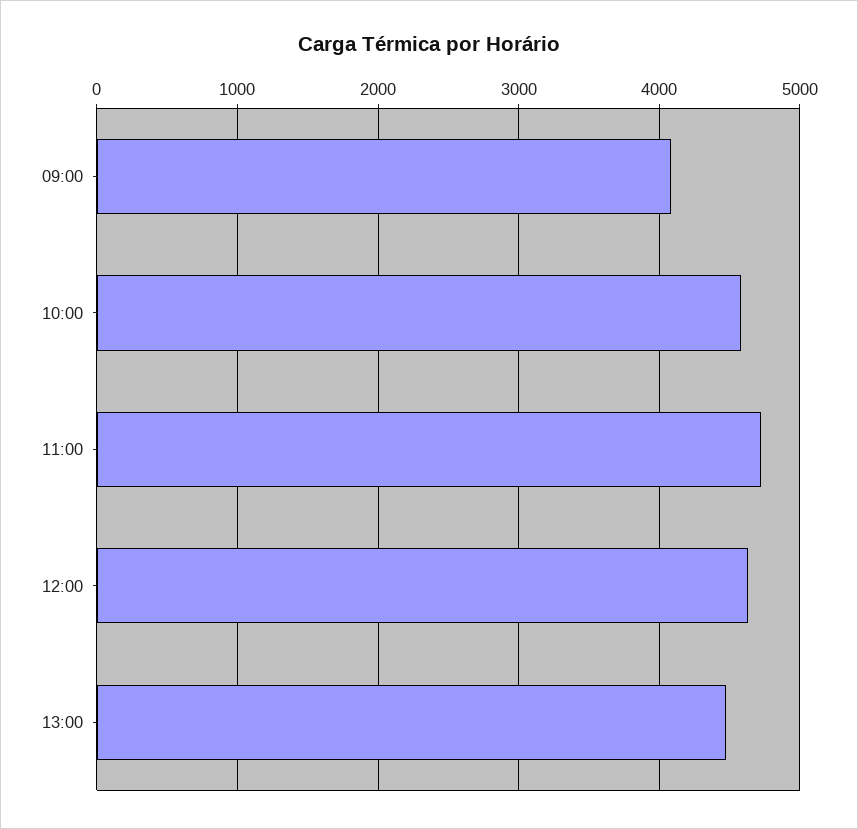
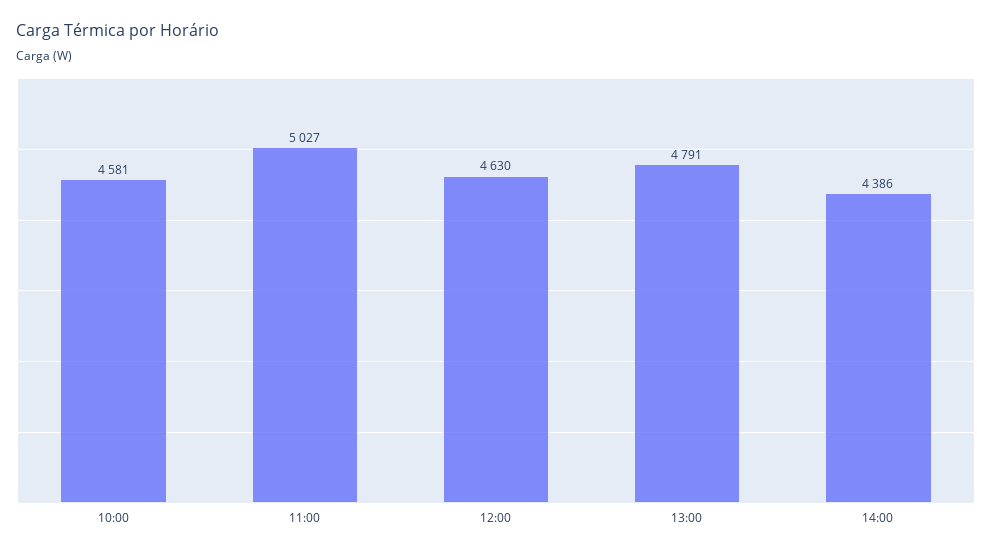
09:00: 4100 -> none
11:00: 4700 -> 5027
13:00: 4500 -> 4791
14:00: none -> 4386

